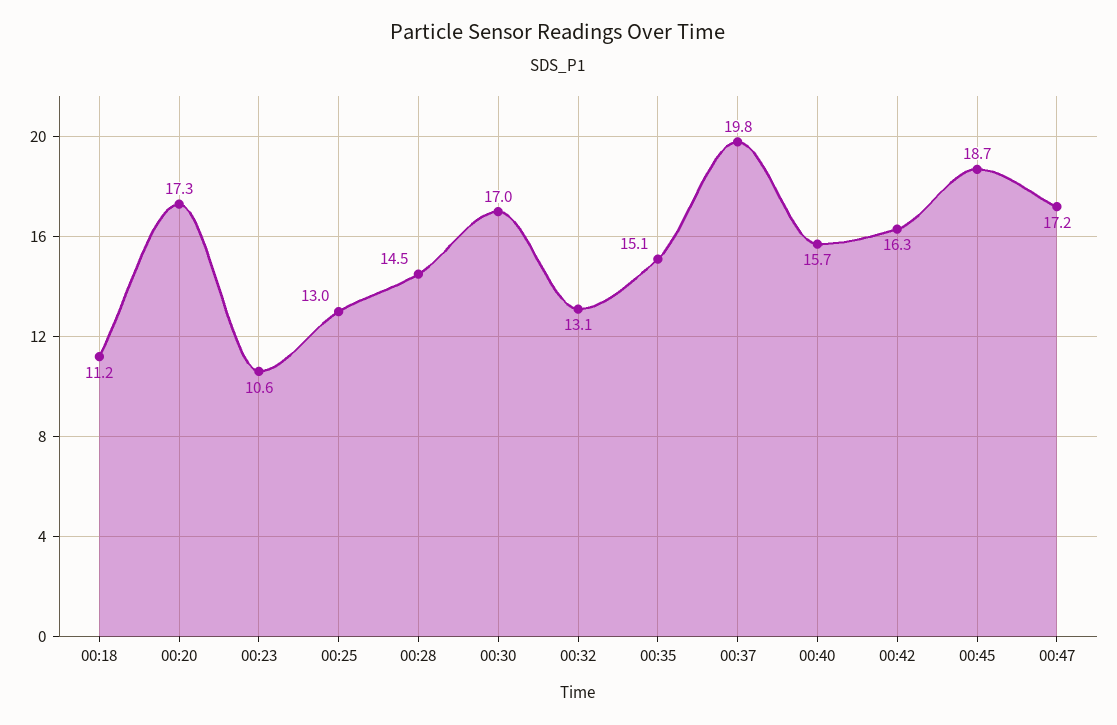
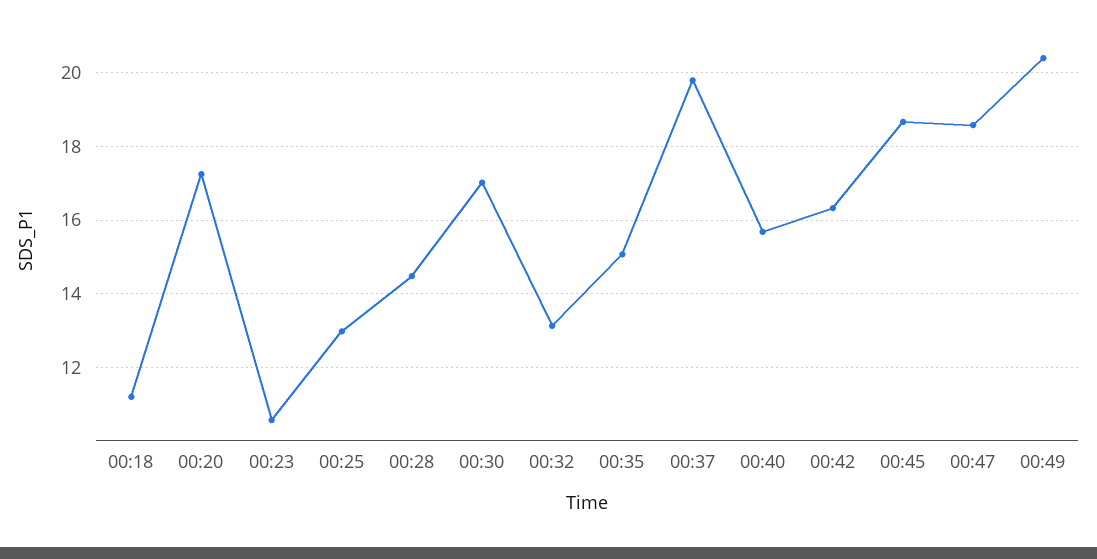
00:47: 17.2 -> 18.6
00:49: none -> 20.4

